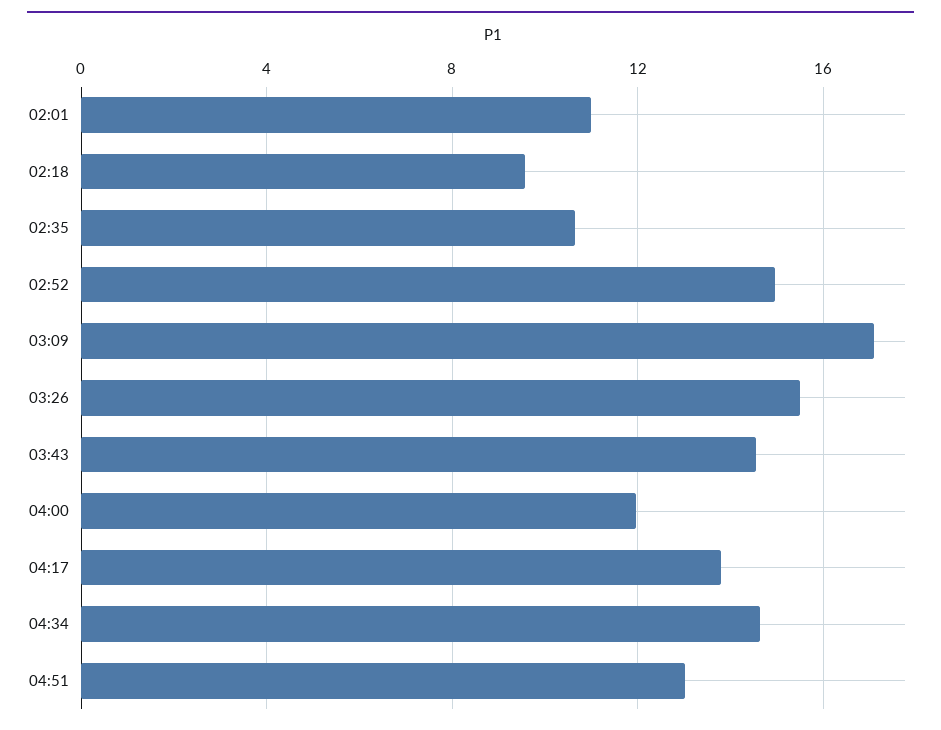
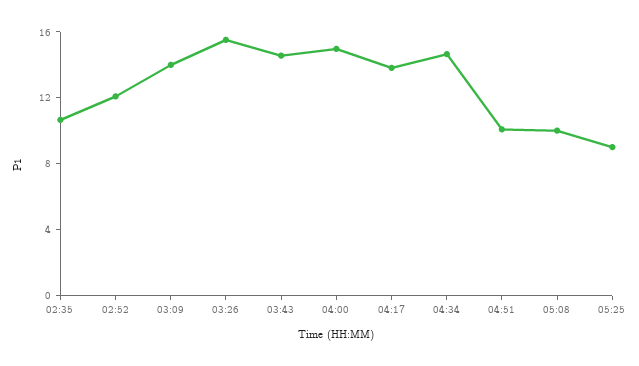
02:01: 11 -> none
02:18: 9.5 -> none
02:52: 15 -> 12
03:09: 17 -> 14
04:00: 12 -> 15
04:51: 13 -> 10
05:08: none -> 10
05:25: none -> 9

